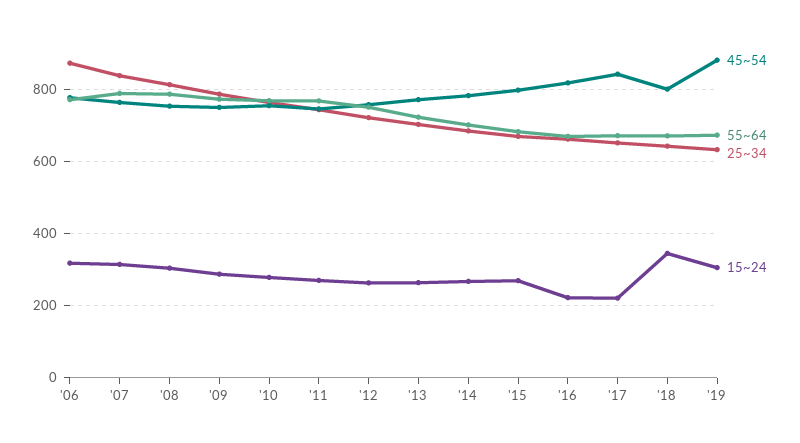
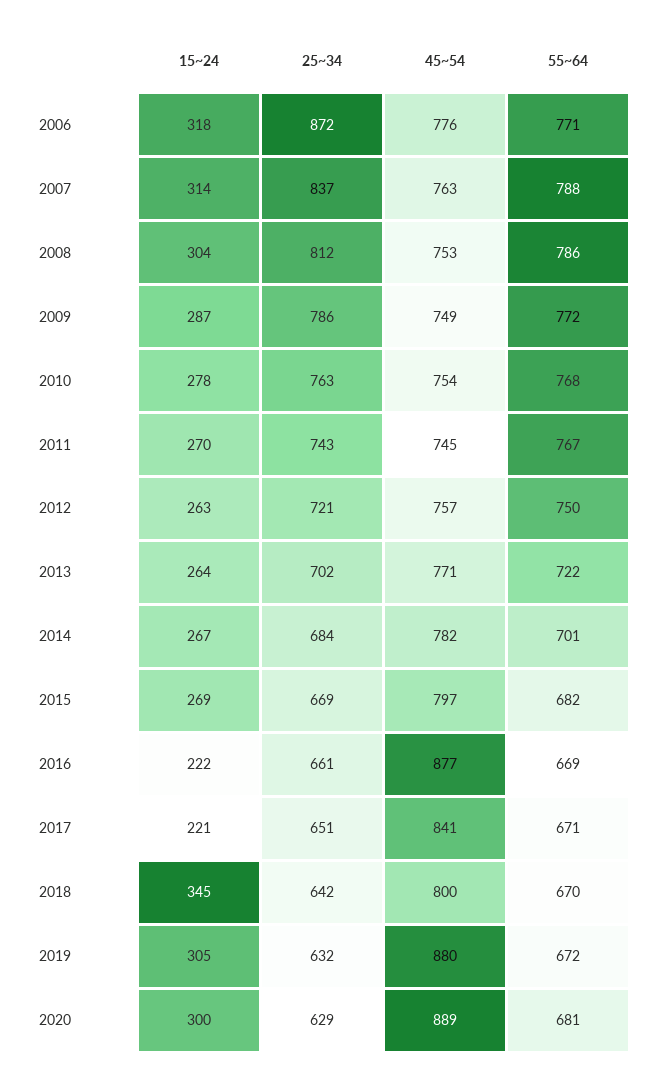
45~54, '16: 820 -> 877
15~24, 2020: none -> 300
25~34, 2020: none -> 629
45~54, 2020: none -> 889
55~64, 2020: none -> 681

